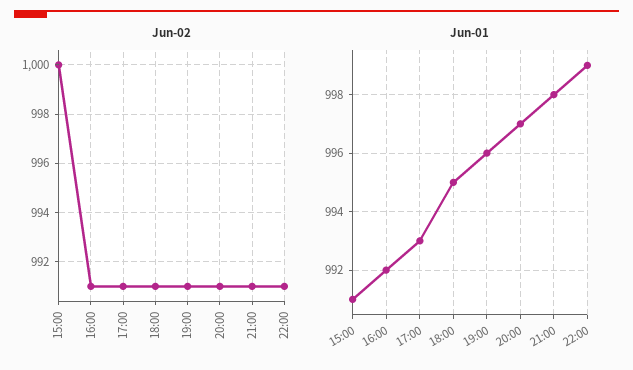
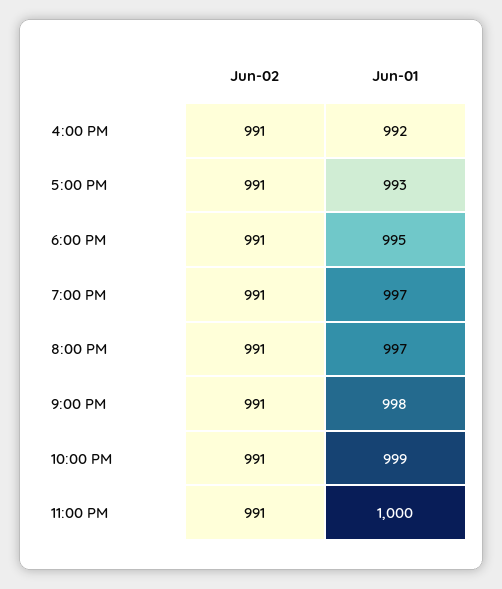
Jun-02, 15:00: 1000 -> none
Jun-01, 15:00: 991 -> none
Jun-01, 19:00: 996 -> 997
Jun-02, 11:00 PM: none -> 991
Jun-01, 11:00 PM: none -> 1000

